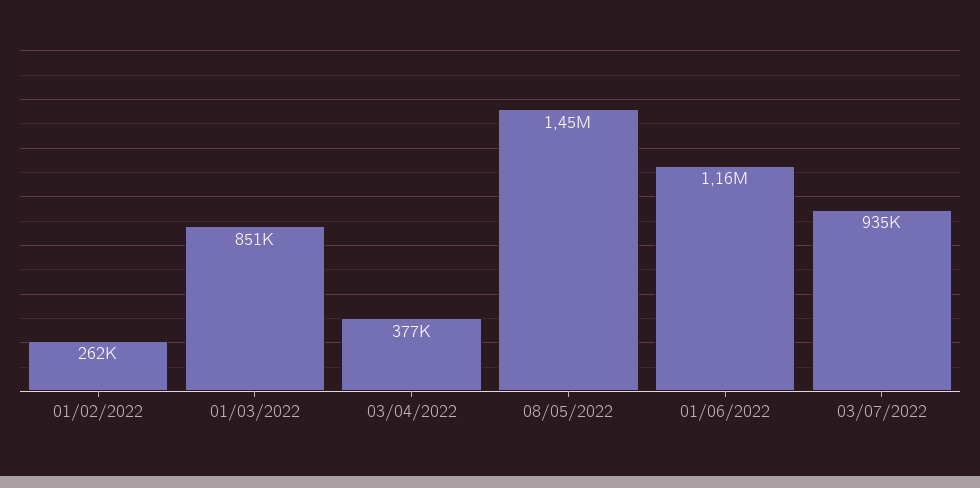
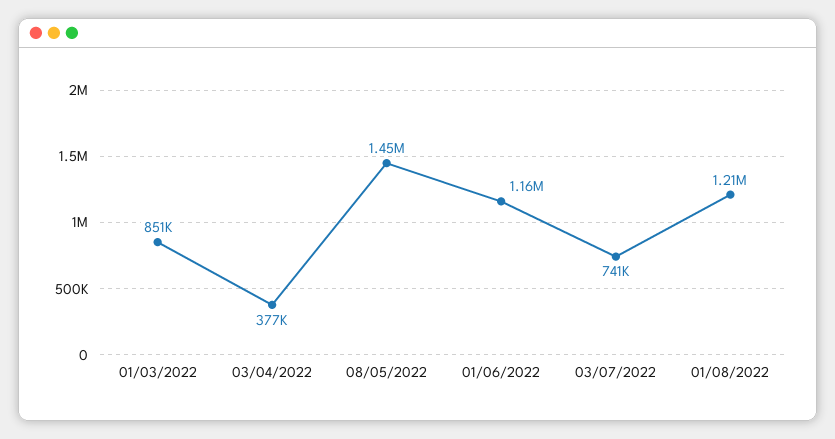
01/02/2022: 262000 -> none
03/07/2022: 935000 -> 741000
01/08/2022: none -> 1210000

